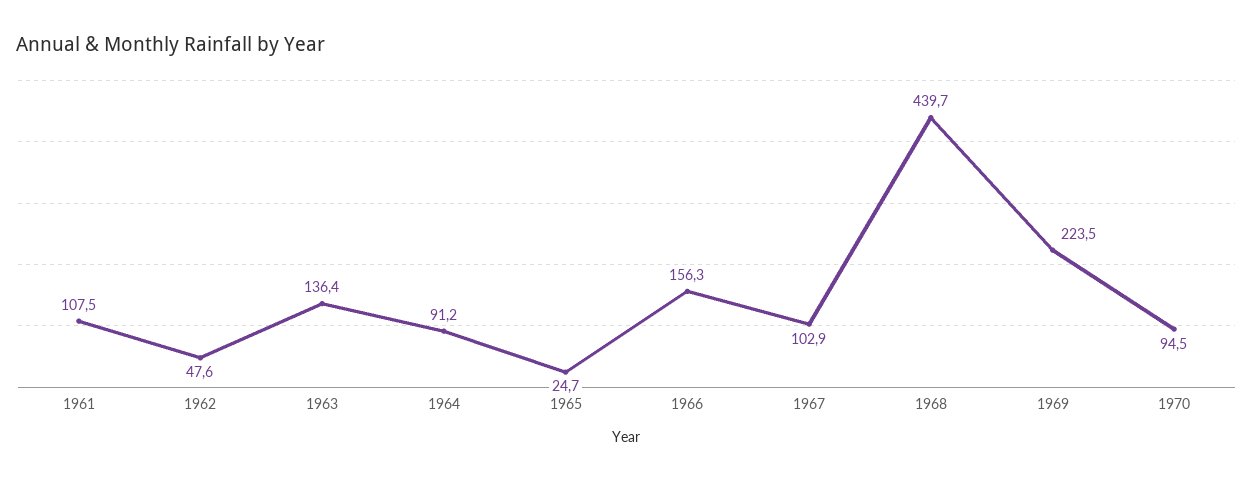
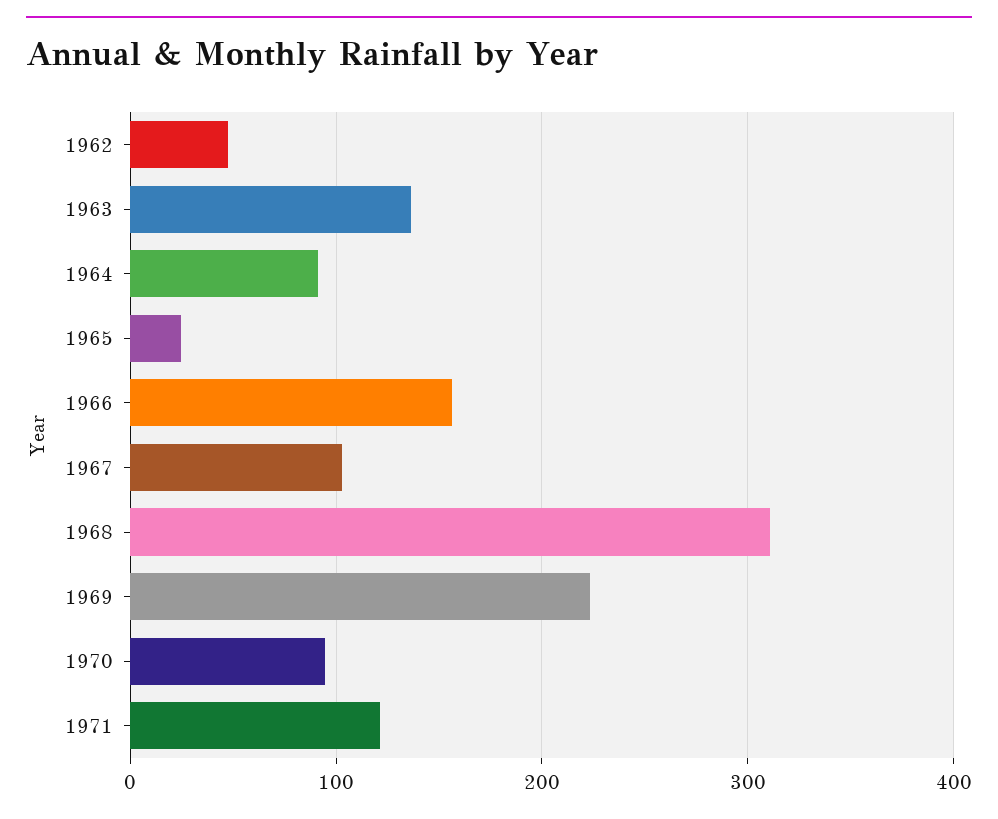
1961: 107.5 -> none
1968: 439.7 -> 310
1971: none -> 120

